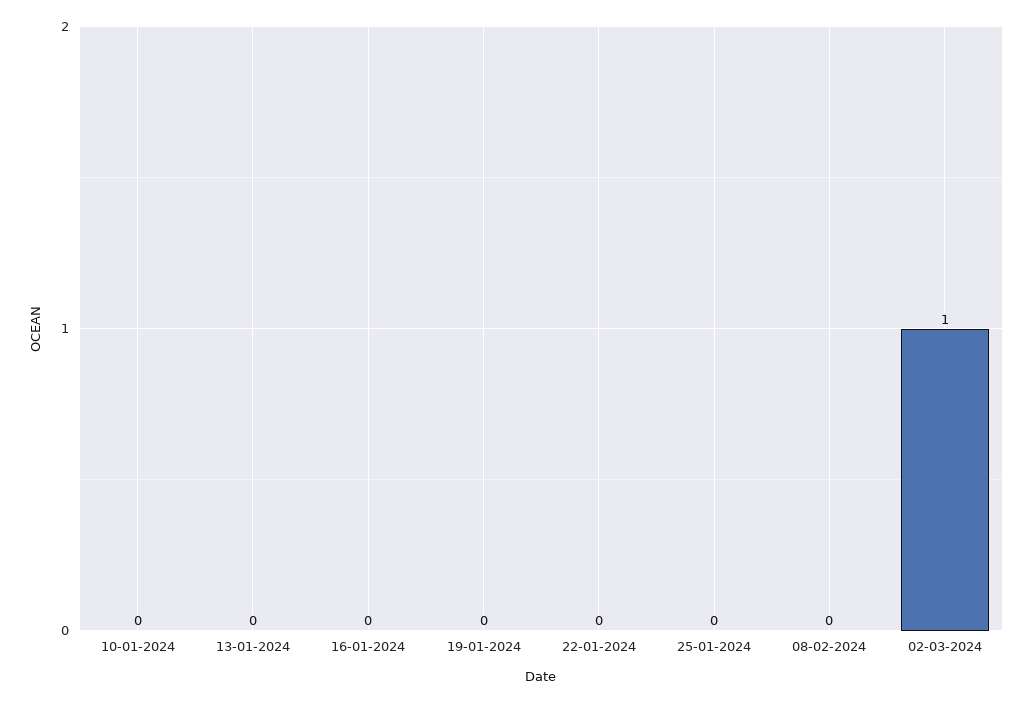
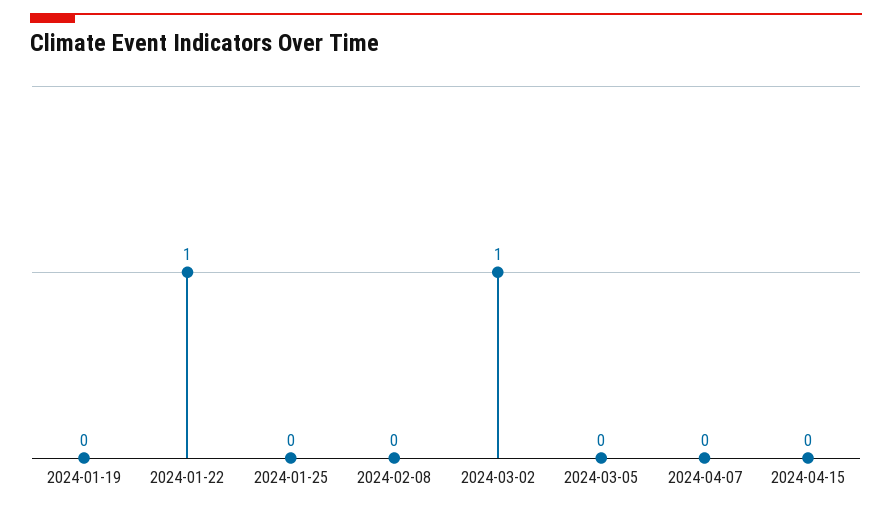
10-01-2024: 0 -> none
13-01-2024: 0 -> none
16-01-2024: 0 -> none
22-01-2024: 0 -> 1
2024-03-05: none -> 0
2024-04-07: none -> 0
2024-04-15: none -> 0

